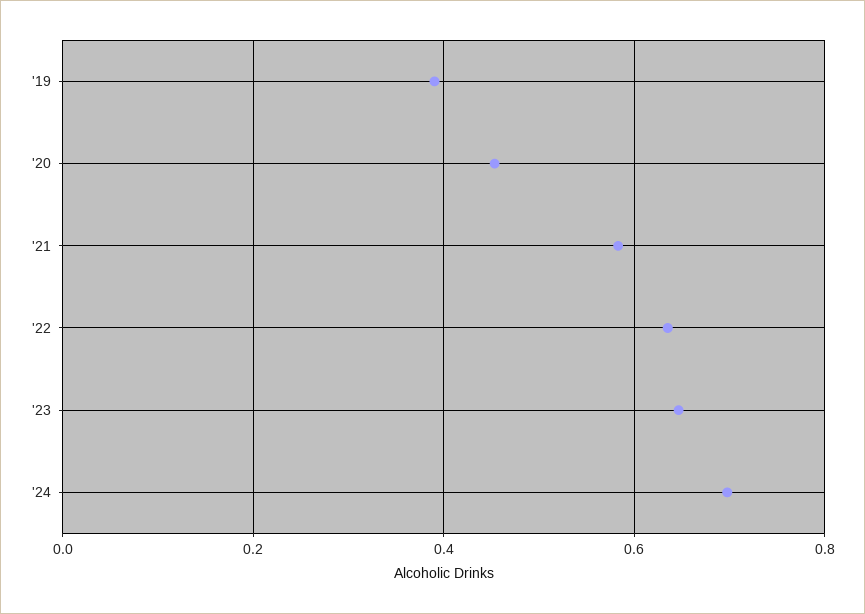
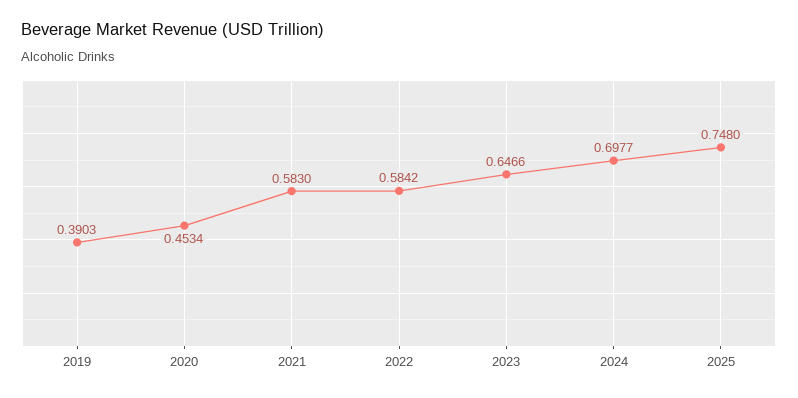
'22: 0.64 -> 0.5842
2025: none -> 0.748

